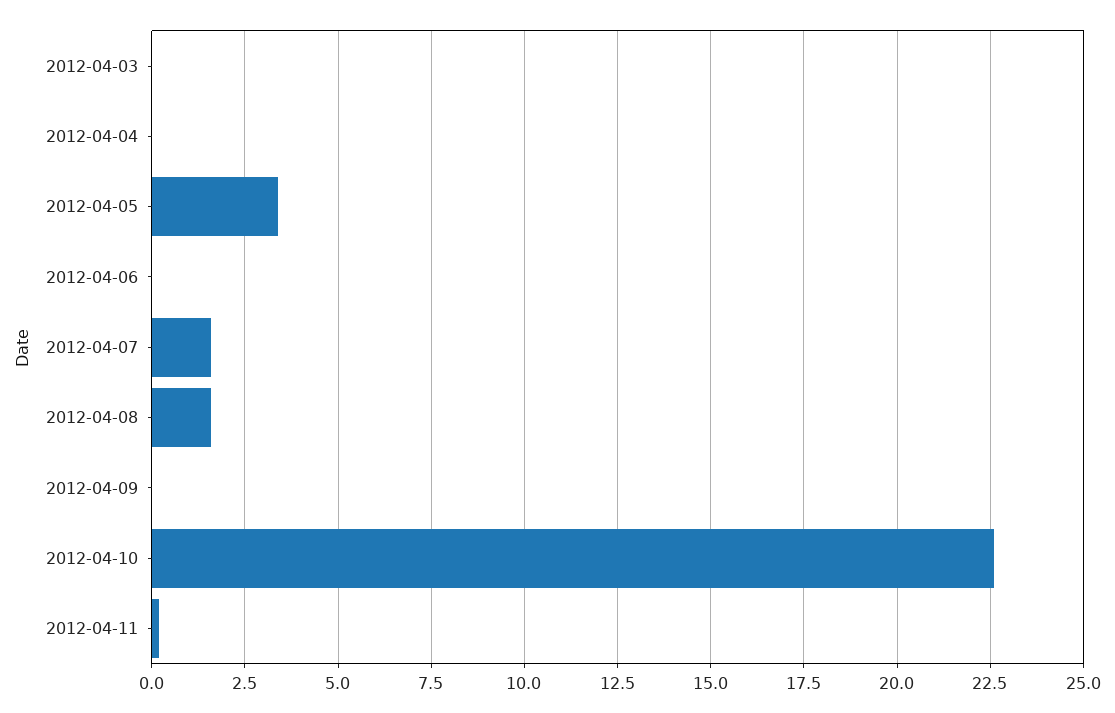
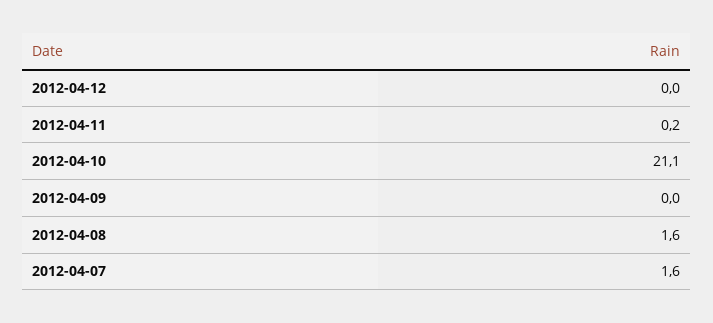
2012-04-03: 0 -> none
2012-04-04: 0 -> none
2012-04-05: 3.5 -> none
2012-04-06: 0 -> none
2012-04-10: 22.5 -> 21.1
2012-04-12: none -> 0

